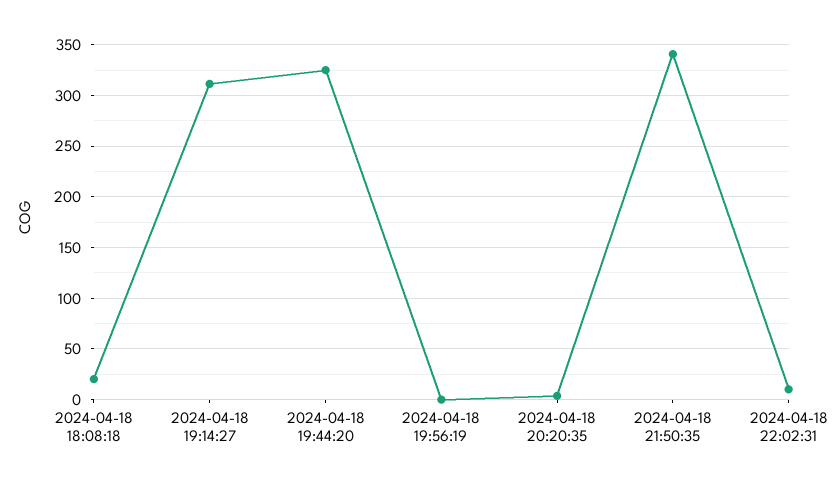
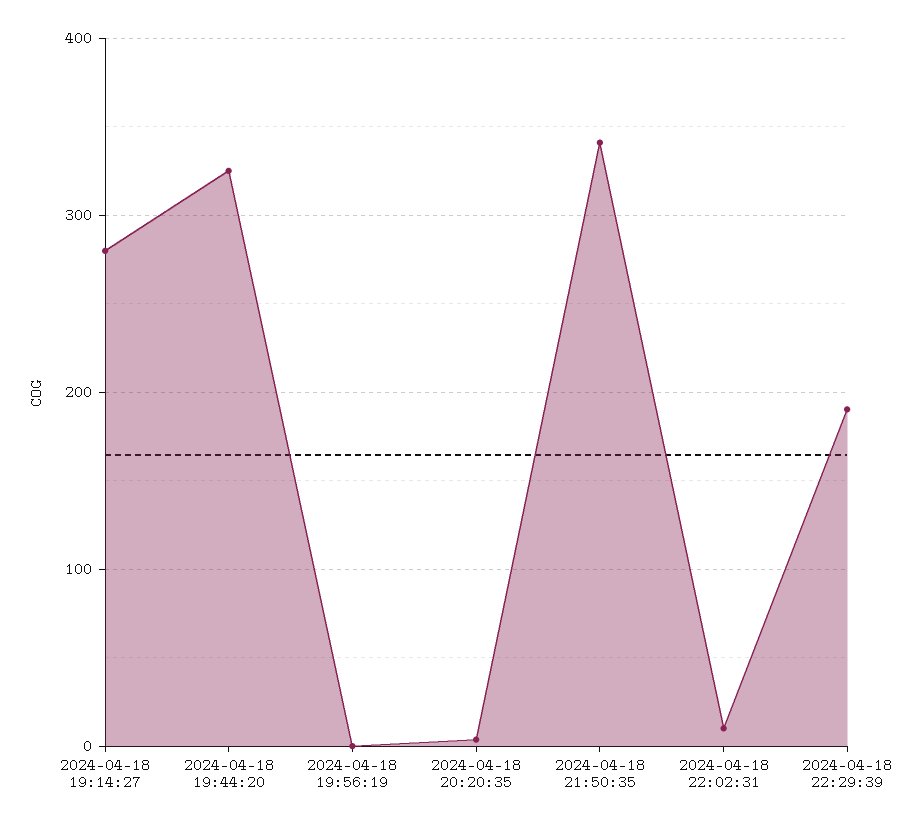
2024-04-18 18:08:18: 20 -> none
2024-04-18 19:14:27: 310 -> 280
2024-04-18 22:29:39: none -> 190

